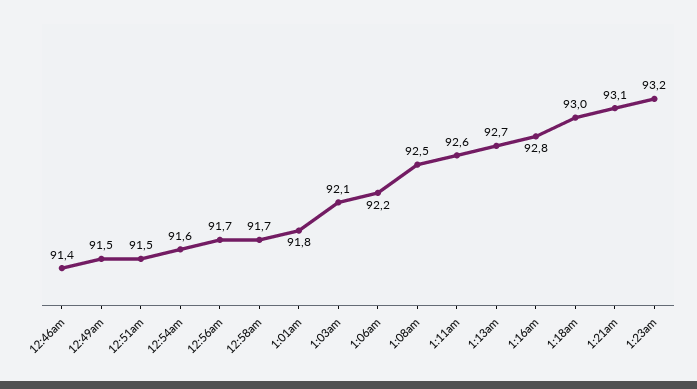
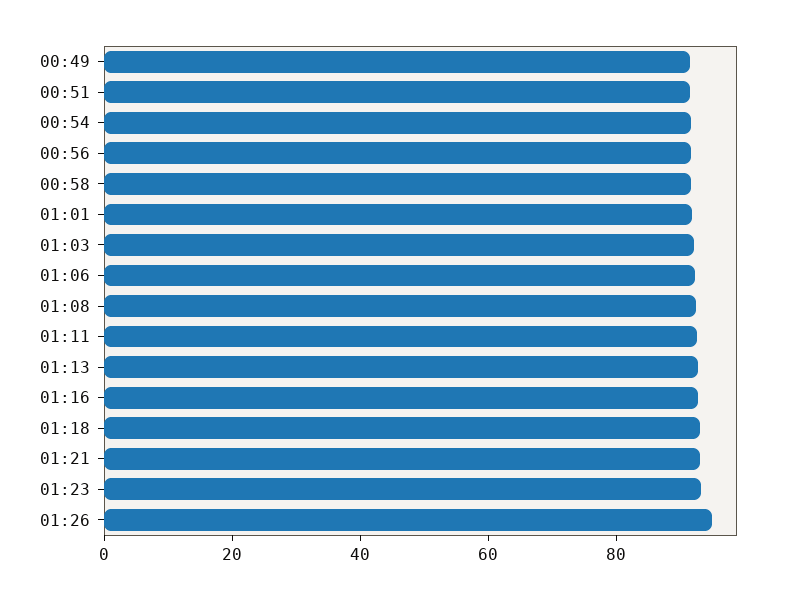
12:46am: 91.4 -> none
01:26: none -> 95

